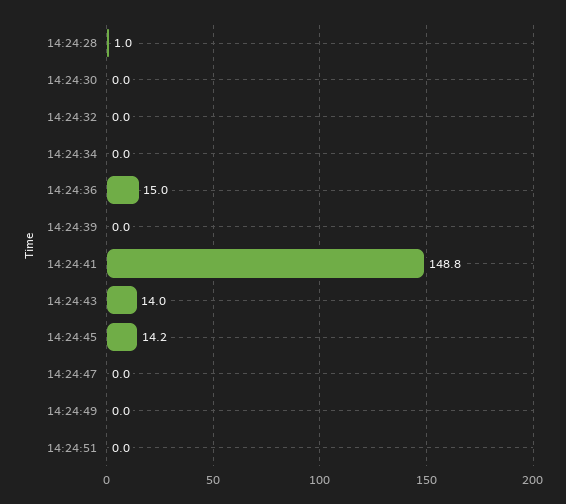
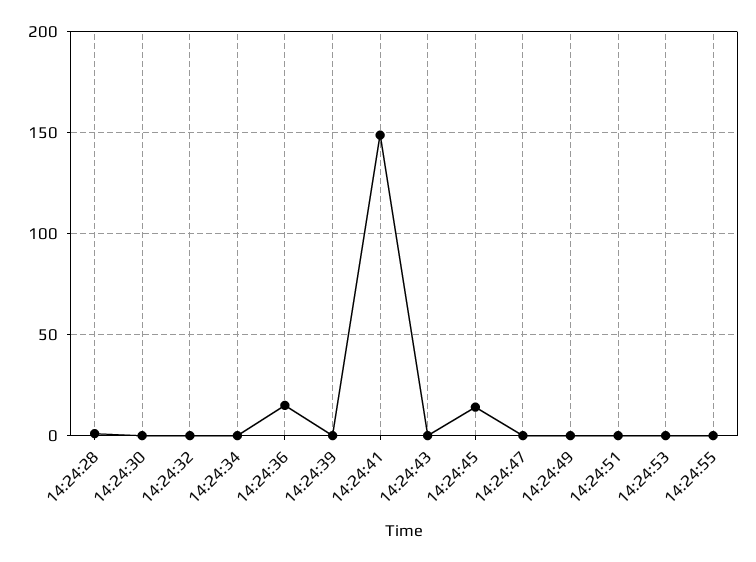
14:24:43: 14 -> 0
14:24:53: none -> 0
14:24:55: none -> 0

